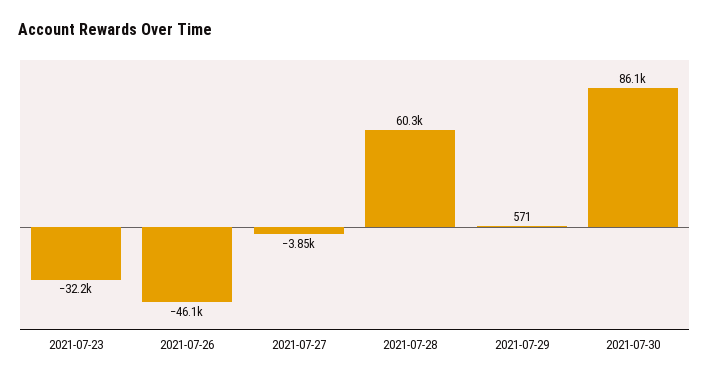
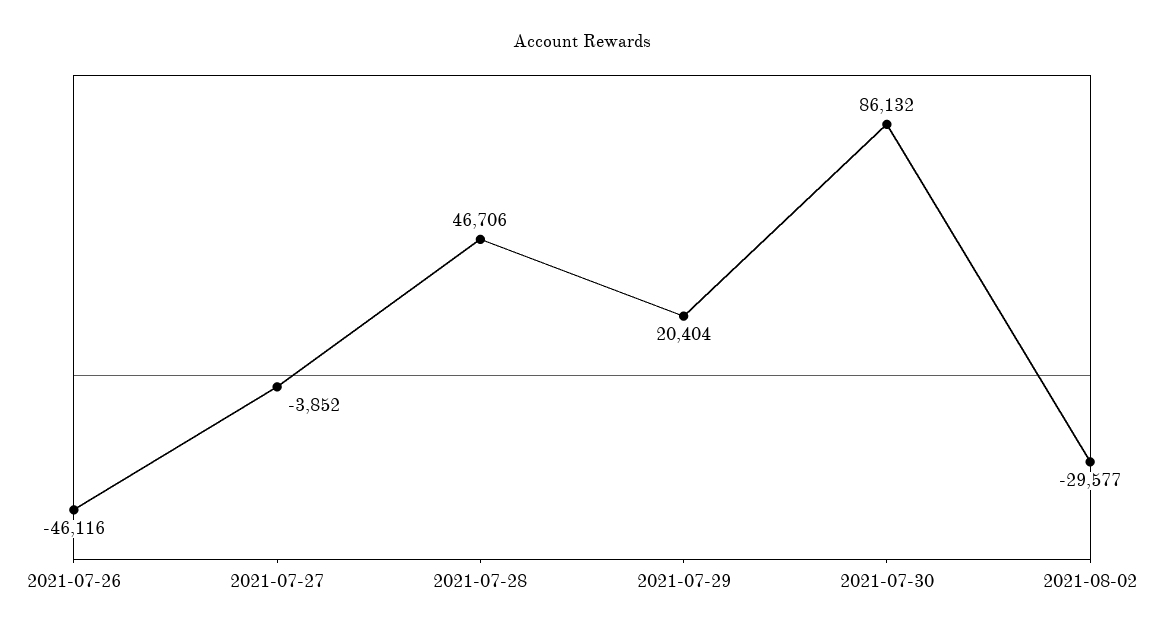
2021-07-23: -32200 -> none
2021-07-28: 60300 -> 46706
2021-07-29: 571 -> 20404
2021-08-02: none -> -29577

